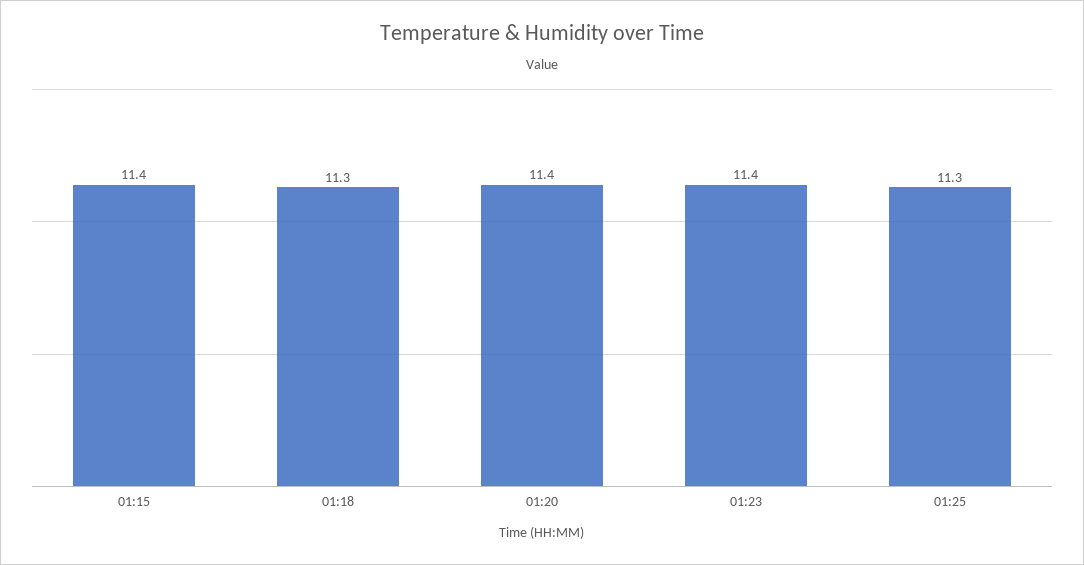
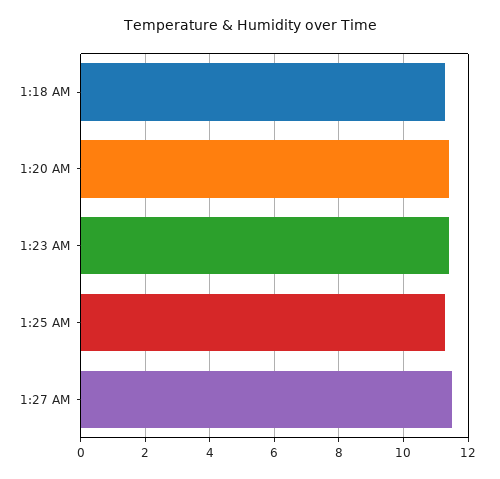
01:15: 11.4 -> none
1:27 AM: none -> 11.5

